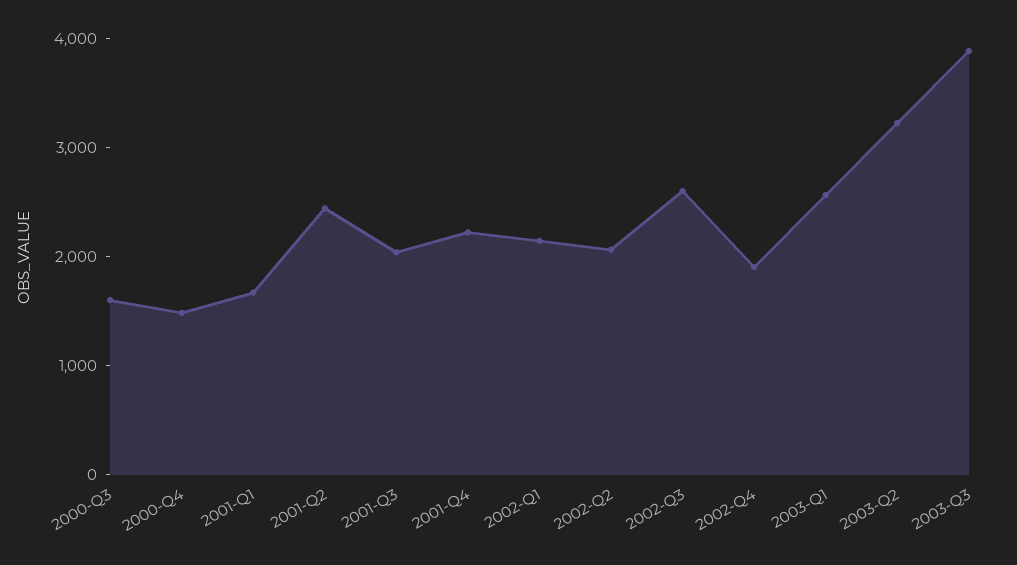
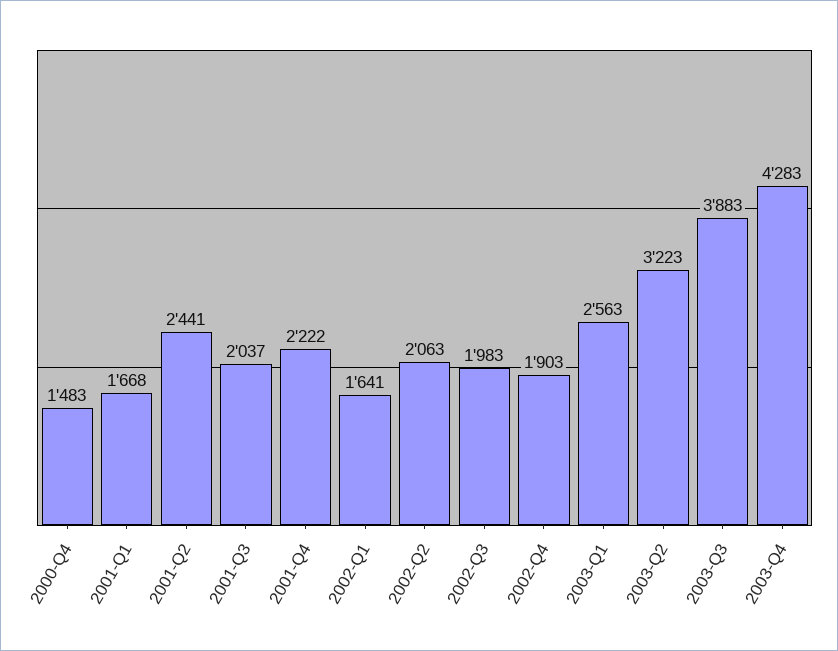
2000-Q3: 1600 -> none
2002-Q1: 2200 -> 1641
2002-Q3: 2600 -> 1983
2003-Q4: none -> 4283

